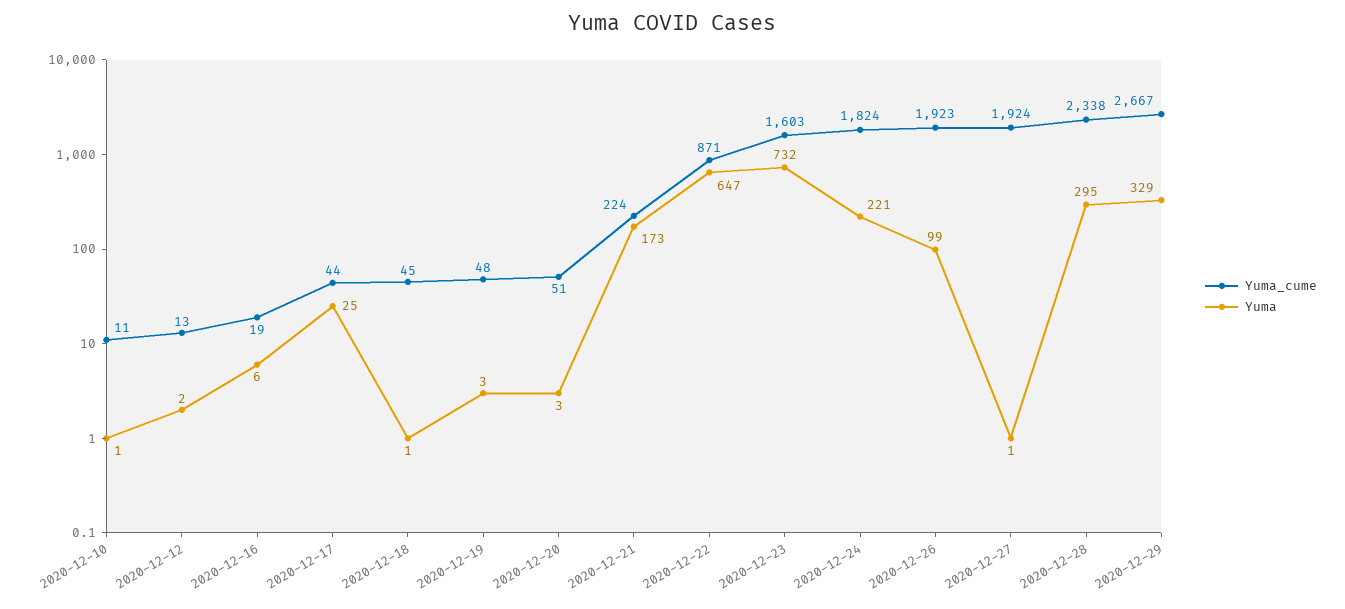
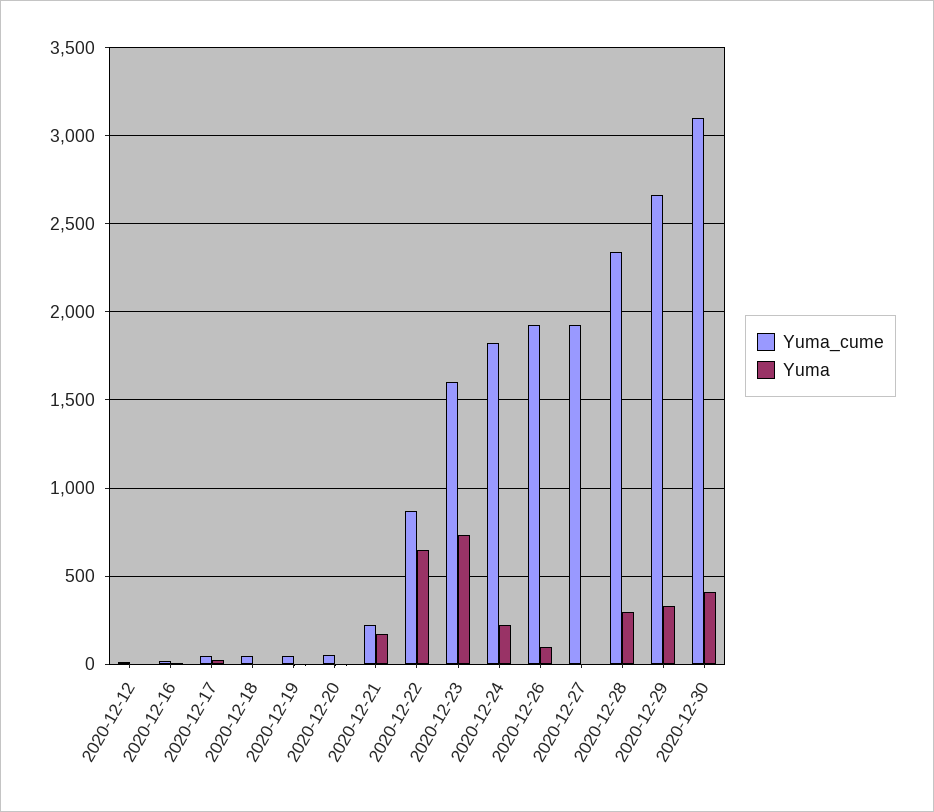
Yuma_cume, 2020-12-10: 11 -> none
Yuma, 2020-12-10: 1 -> none
Yuma_cume, 2020-12-30: none -> 3100
Yuma, 2020-12-30: none -> 400

